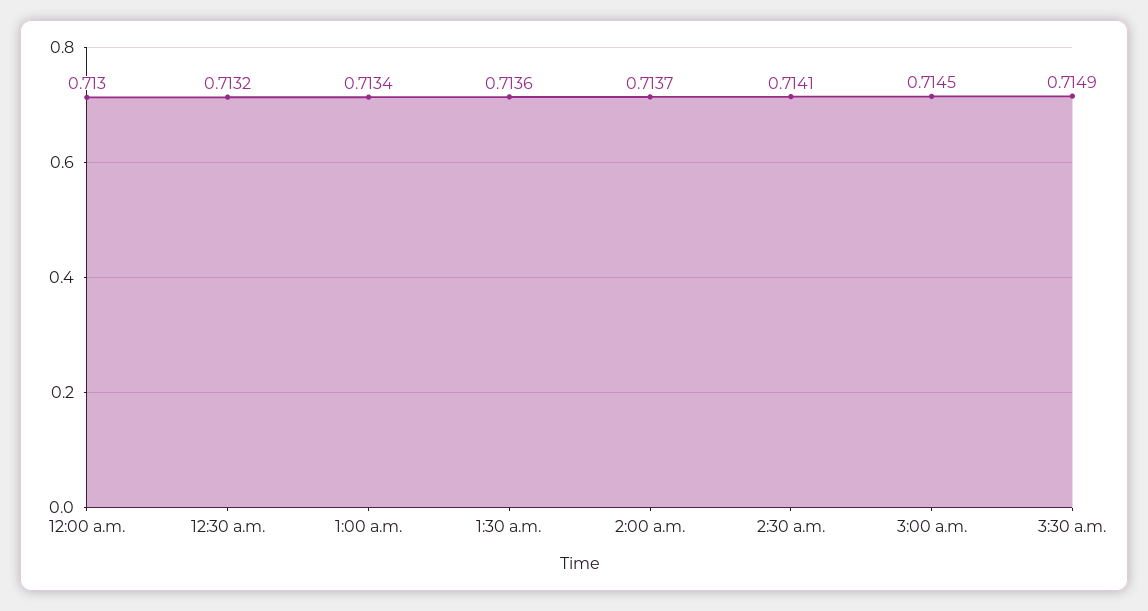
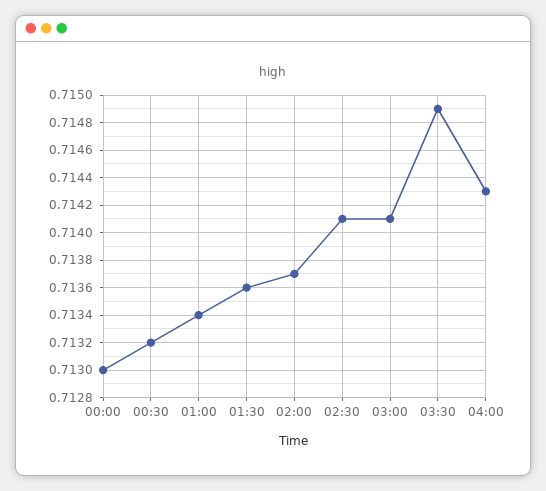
3:00 a.m.: 0.7145 -> 0.7141
04:00: none -> 0.7143

